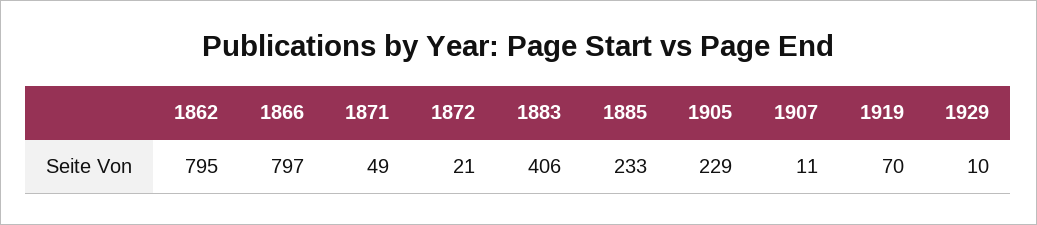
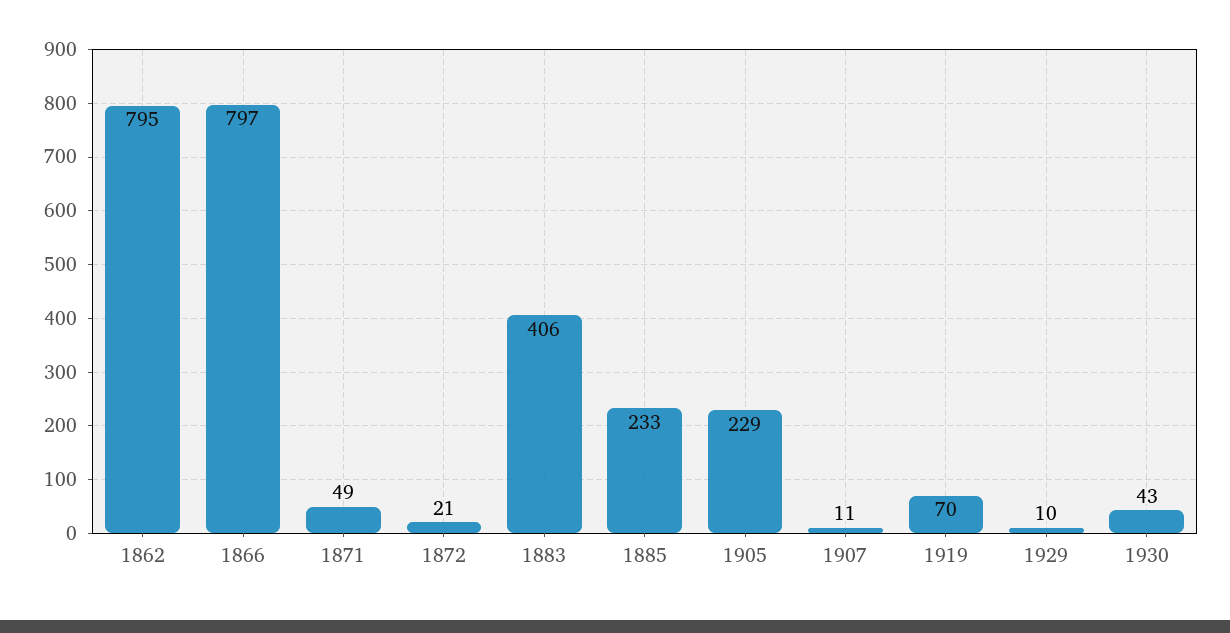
1930: none -> 43

